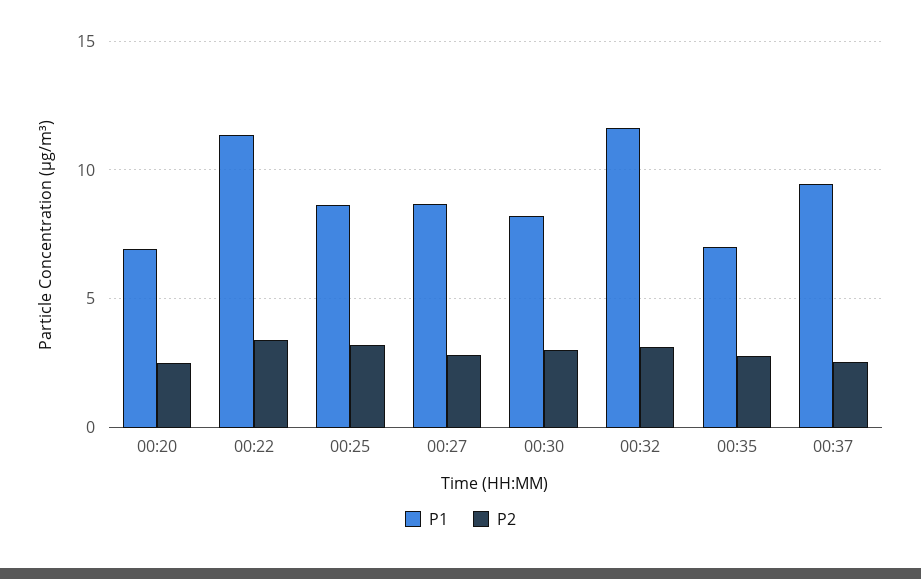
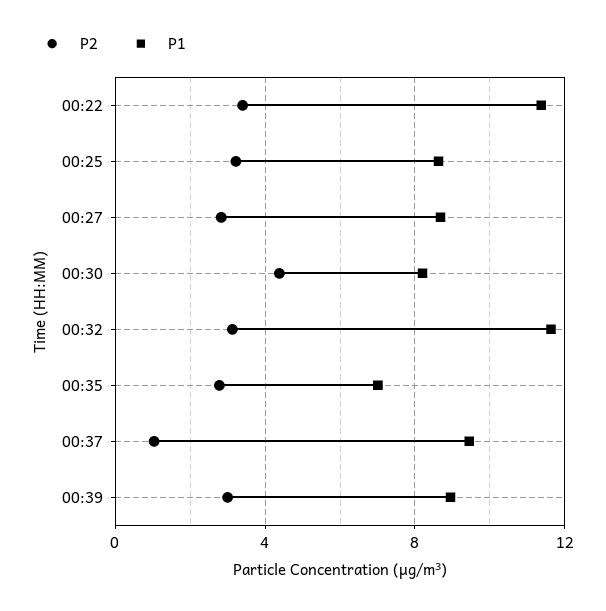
P1, 00:20: 7 -> none
P2, 00:20: 2.5 -> none
P2, 00:30: 3 -> 4.5
P2, 00:37: 2.5 -> 1
P2, 00:39: none -> 3
P1, 00:39: none -> 9

